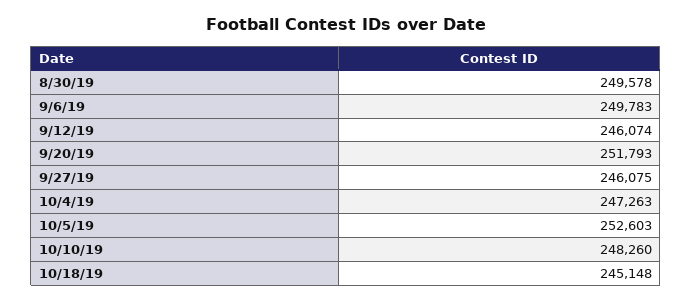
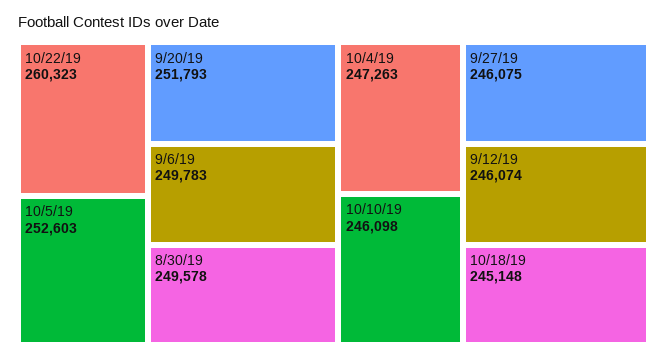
10/10/19: 248260 -> 246098
10/22/19: none -> 260323

